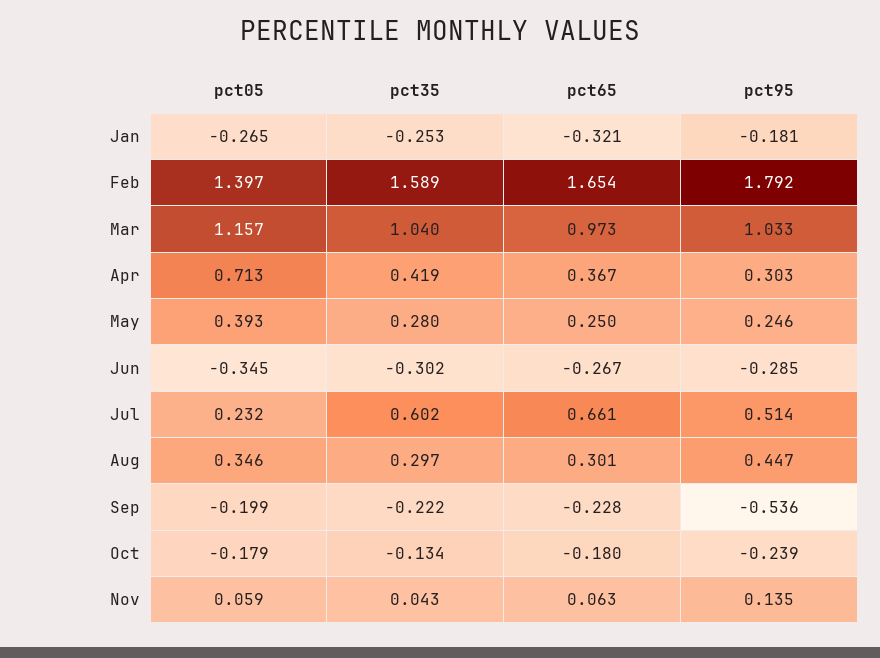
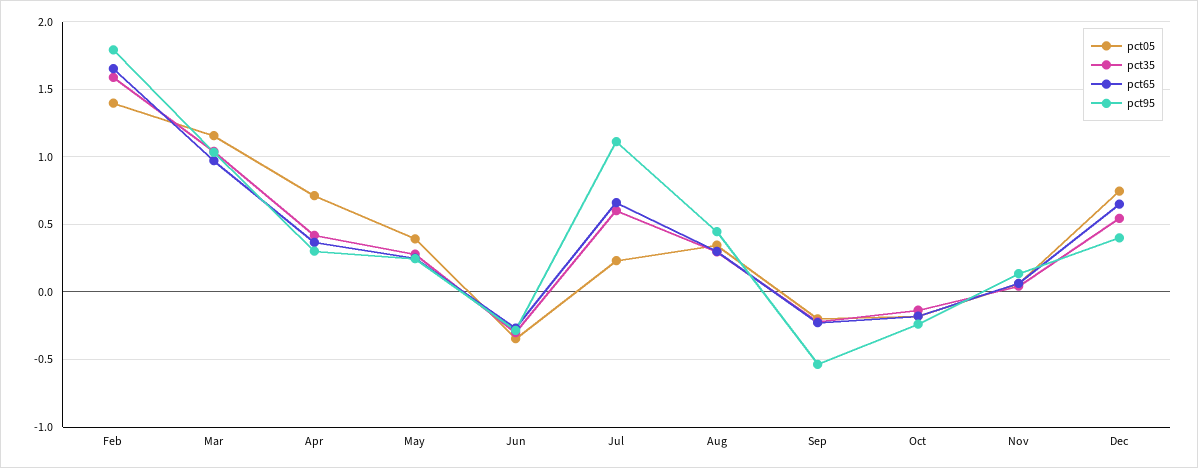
pct05, Jan: -0.265 -> none
pct35, Jan: -0.253 -> none
pct65, Jan: -0.321 -> none
pct95, Jan: -0.181 -> none
pct95, Jul: 0.514 -> 1.1
pct05, Dec: none -> 0.75
pct35, Dec: none -> 0.55
pct65, Dec: none -> 0.65
pct95, Dec: none -> 0.4

